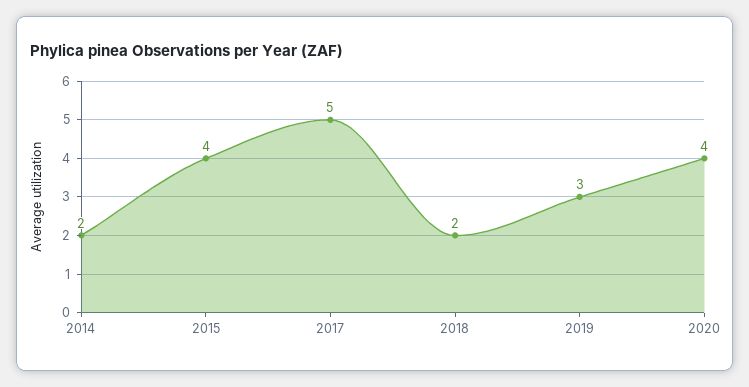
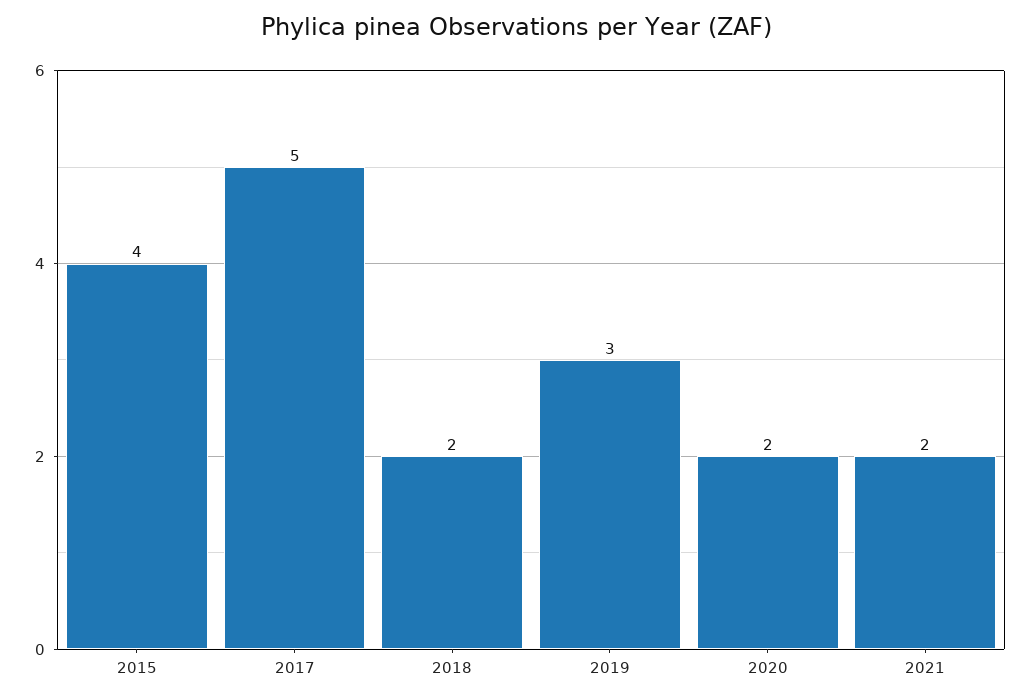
2014: 2 -> none
2020: 4 -> 2
2021: none -> 2

